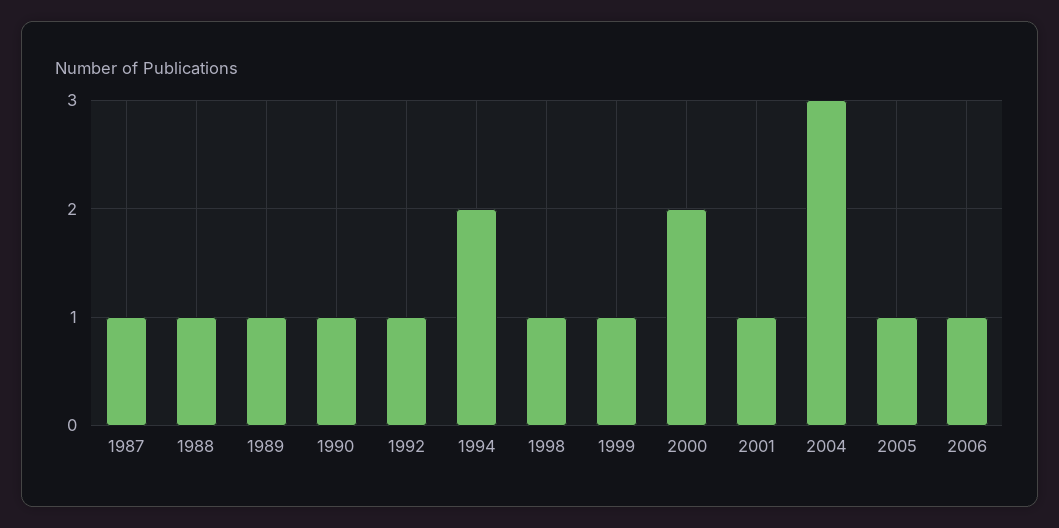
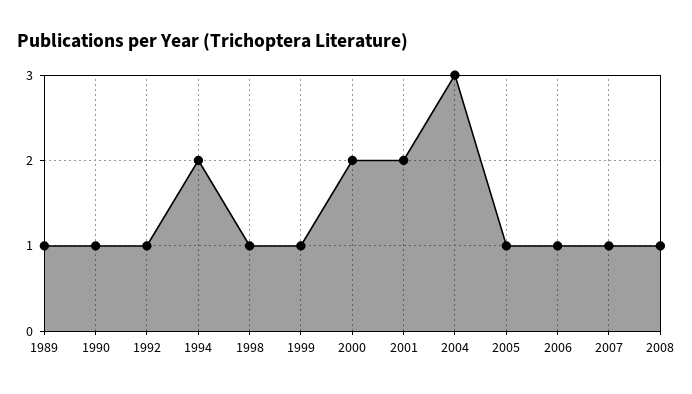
1987: 1 -> none
1988: 1 -> none
2001: 1 -> 2
2007: none -> 1
2008: none -> 1

